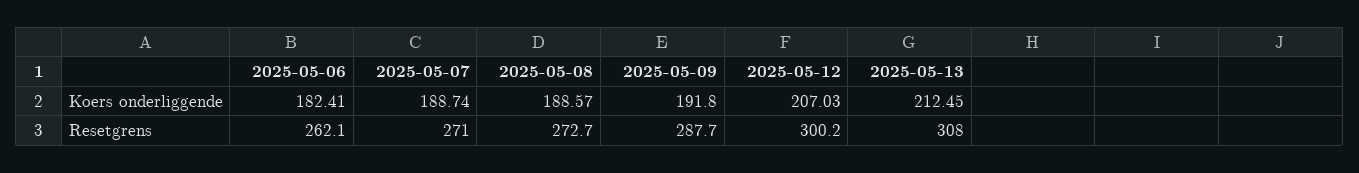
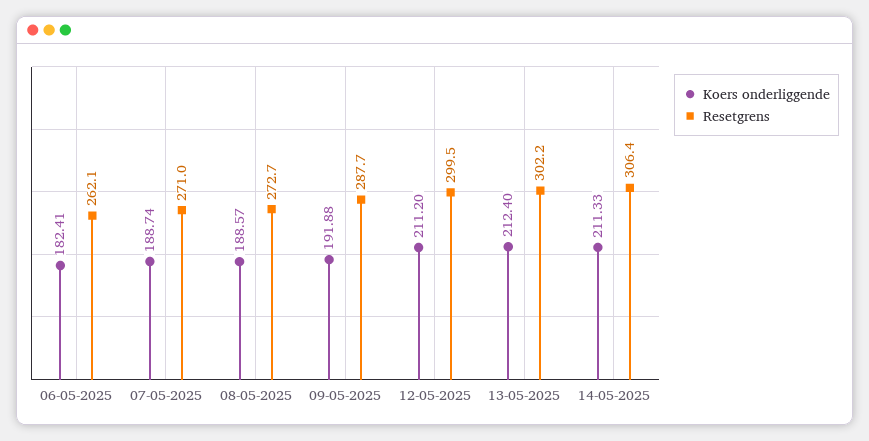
Koers onderliggende, 2025-05-09: 191.8 -> 191.88
Koers onderliggende, 2025-05-12: 207.03 -> 211.2
Koers onderliggende, 2025-05-13: 212.45 -> 212.4
Resetgrens, 2025-05-12: 300.2 -> 299.5
Resetgrens, 2025-05-13: 308 -> 302.2
Koers onderliggende, 14-05-2025: none -> 211.33
Resetgrens, 14-05-2025: none -> 306.4

